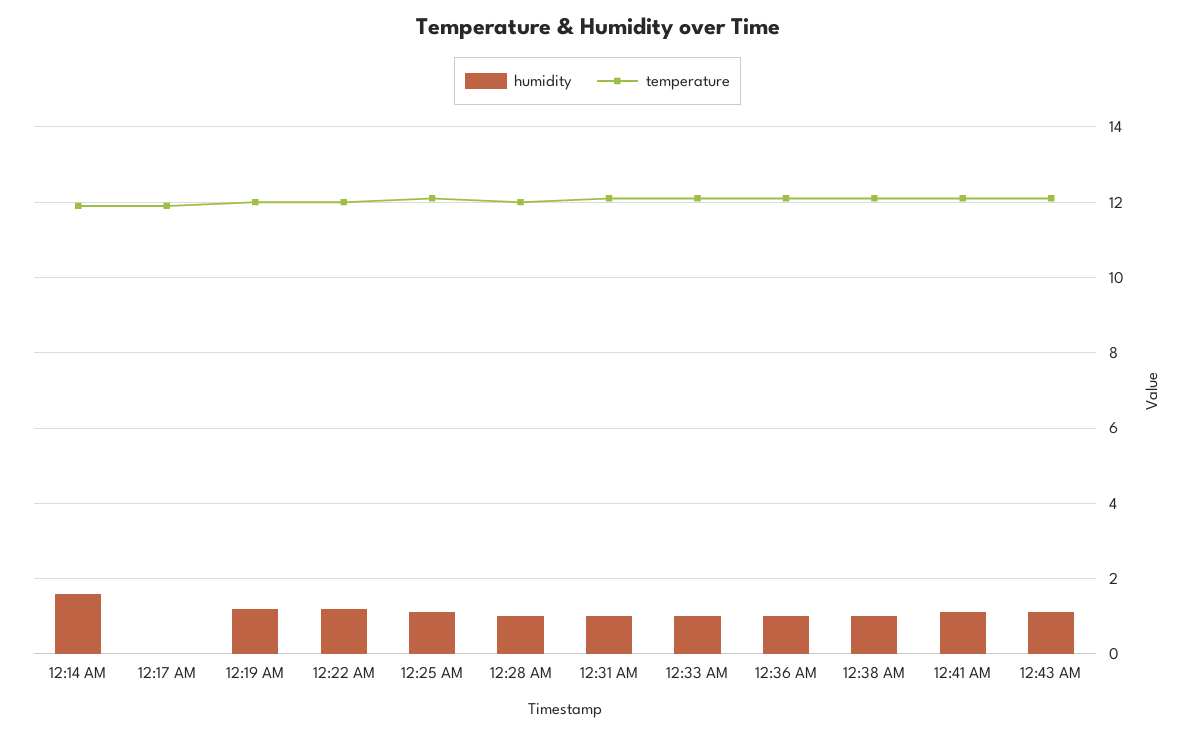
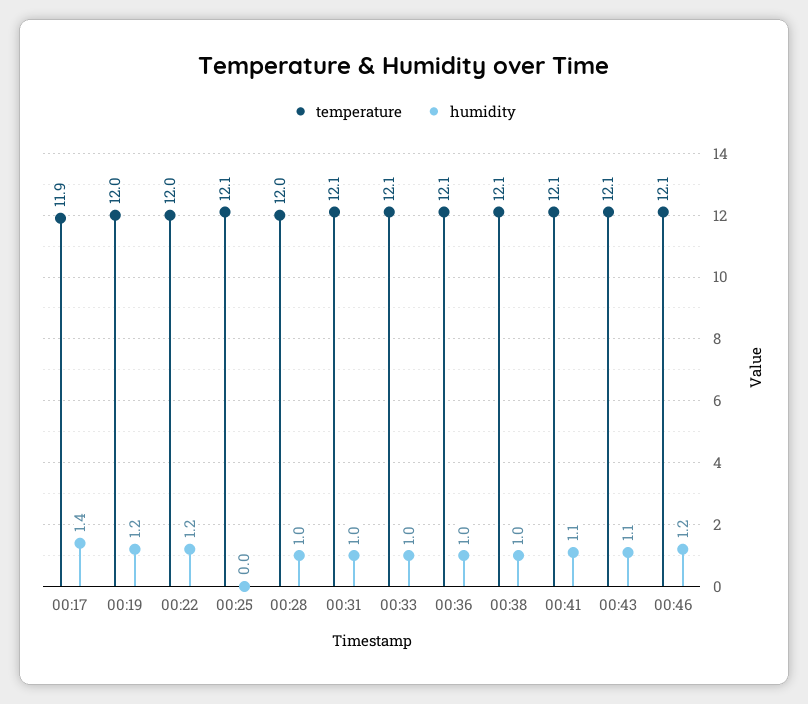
humidity, 12:14 AM: 1.5 -> none
temperature, 12:14 AM: 12 -> none
humidity, 12:17 AM: 0 -> 1.4
humidity, 12:25 AM: 1 -> 0
temperature, 00:46: none -> 12.1
humidity, 00:46: none -> 1.2

